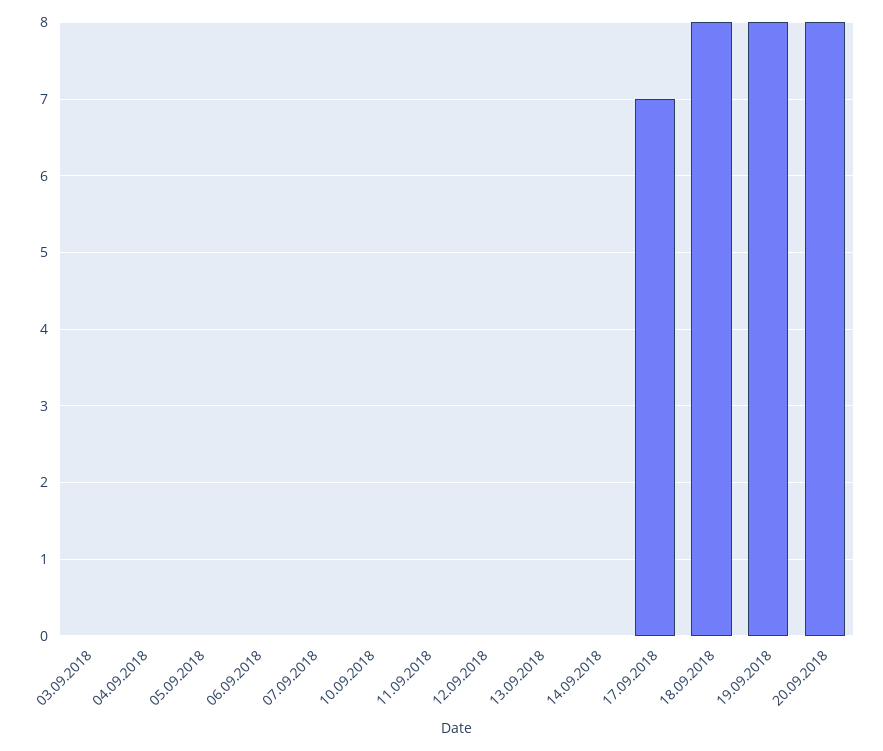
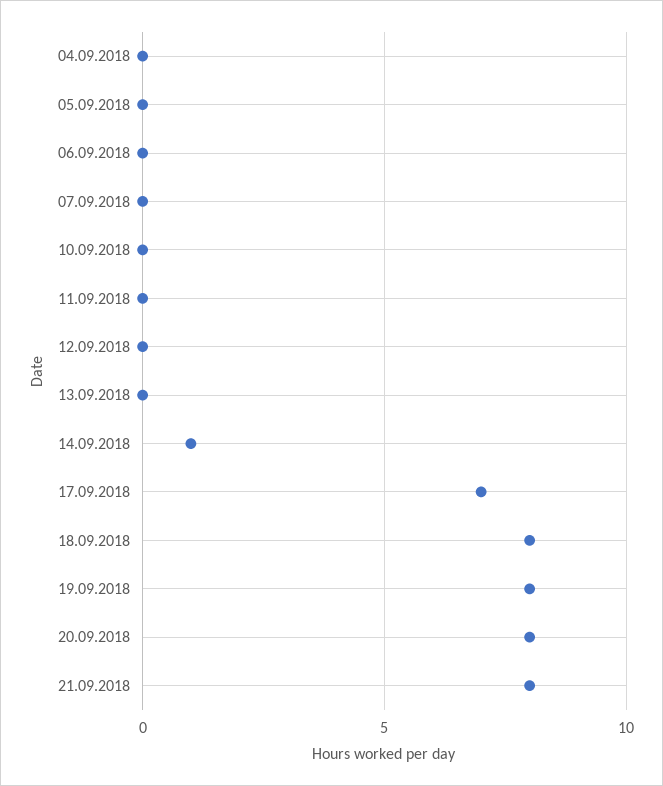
03.09.2018: 0 -> none
14.09.2018: 0 -> 1
21.09.2018: none -> 8

